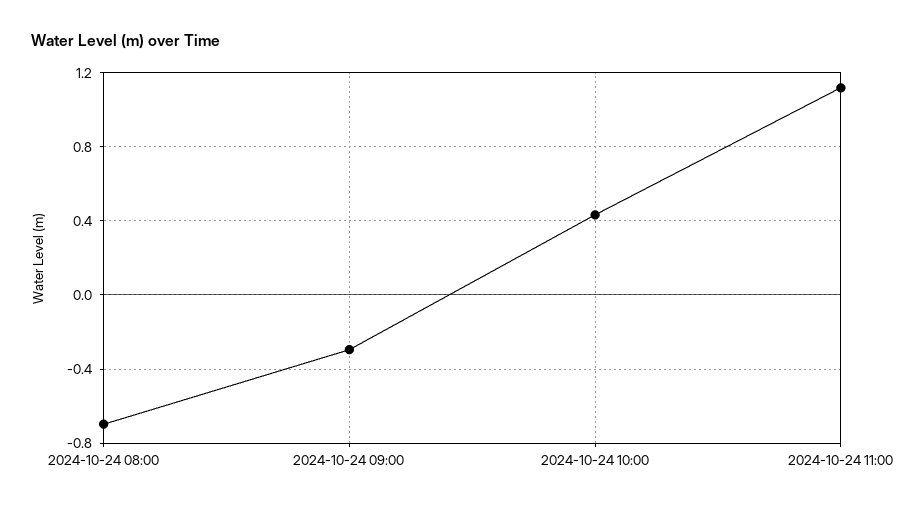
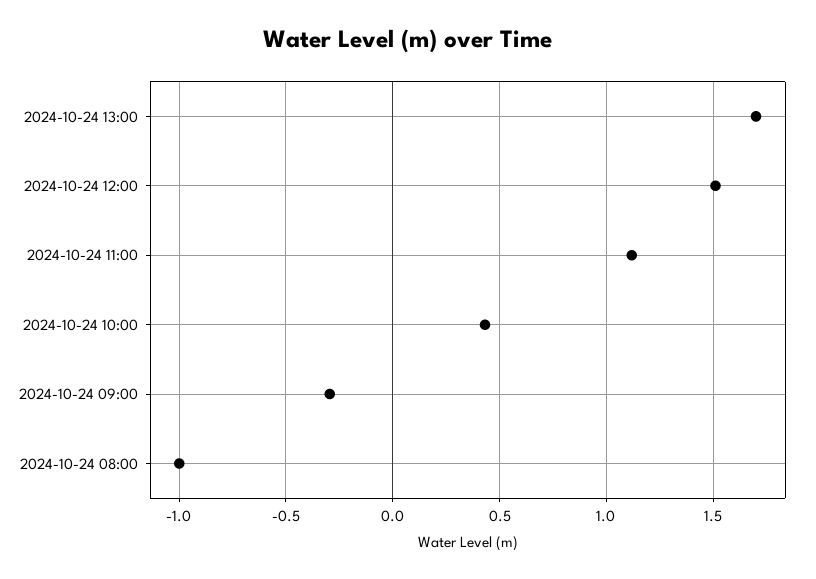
2024-10-24 08:00: -0.7 -> -1
2024-10-24 13:00: none -> 1.7
2024-10-24 12:00: none -> 1.5

